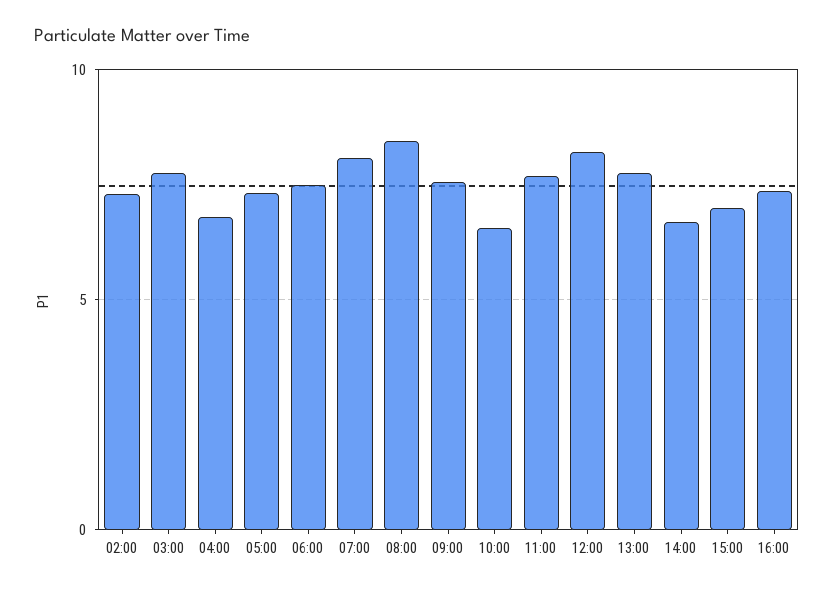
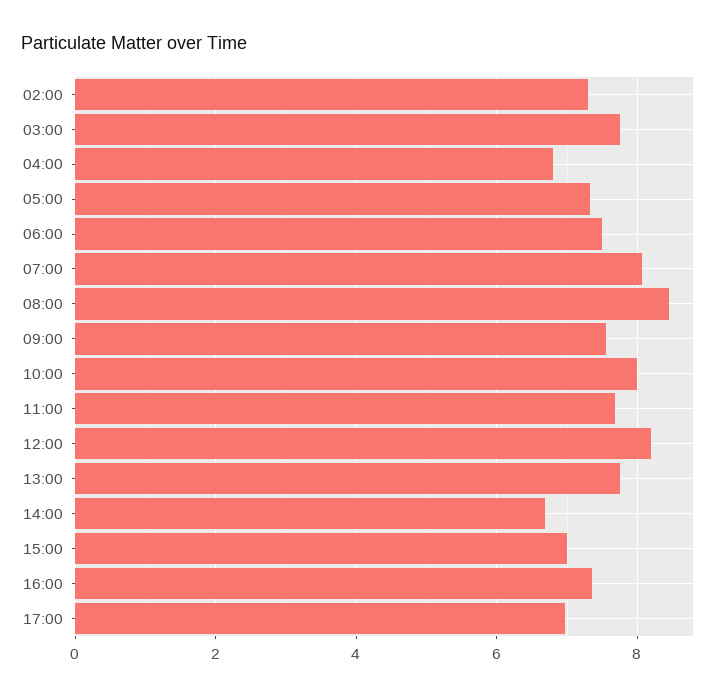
10:00: 6.5 -> 8
17:00: none -> 7

